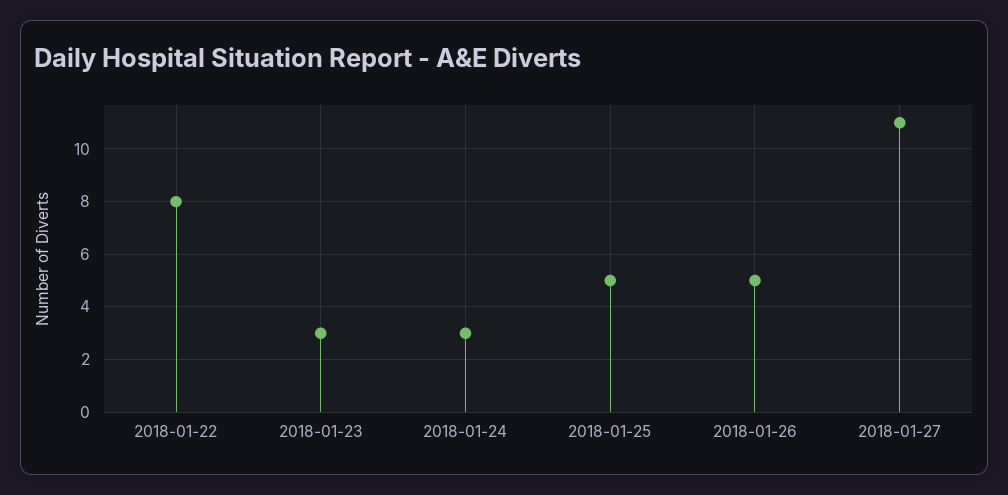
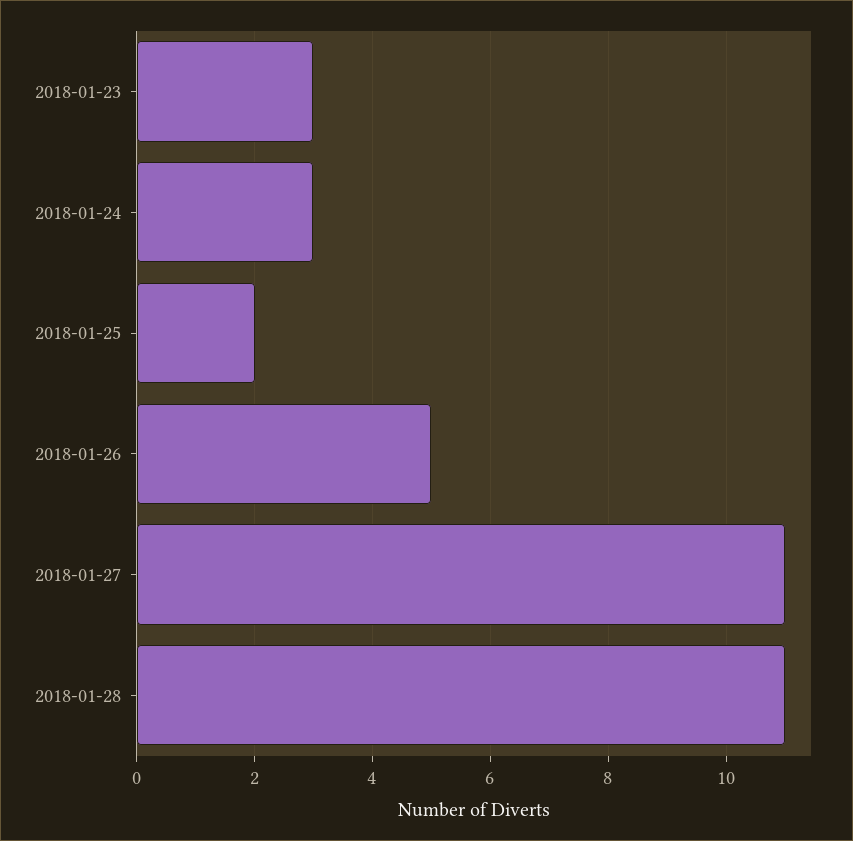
2018-01-22: 8 -> none
2018-01-25: 5 -> 2
2018-01-28: none -> 11

